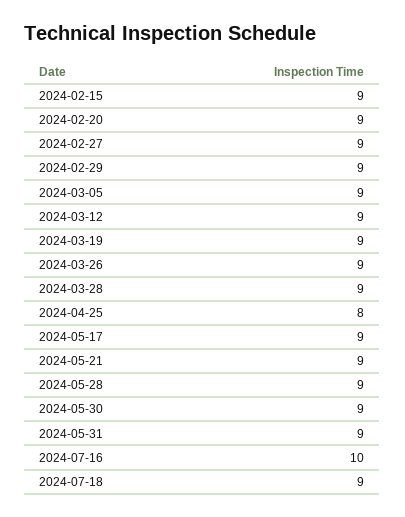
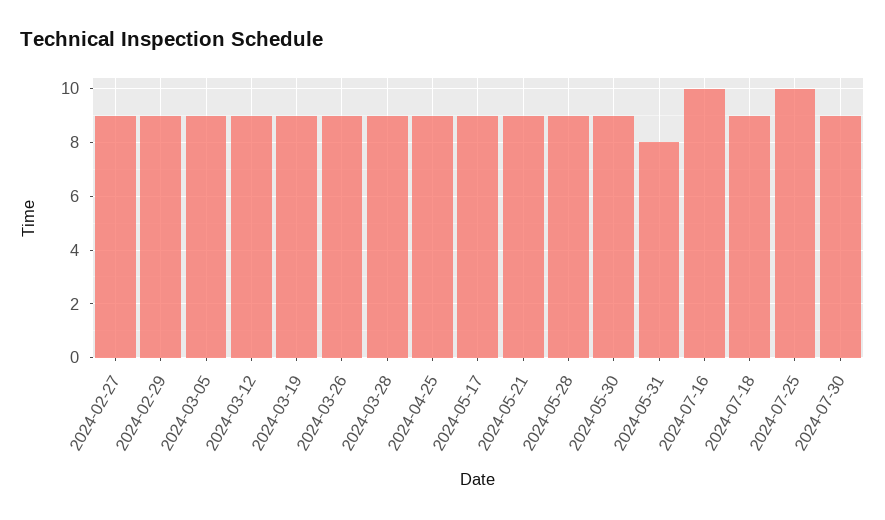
2024-02-15: 9 -> none
2024-02-20: 9 -> none
2024-04-25: 8 -> 9
2024-05-31: 9 -> 8
2024-07-25: none -> 10
2024-07-30: none -> 9

